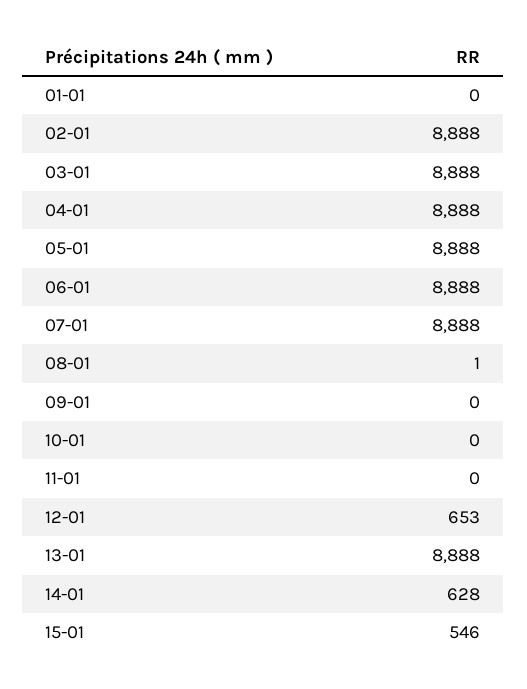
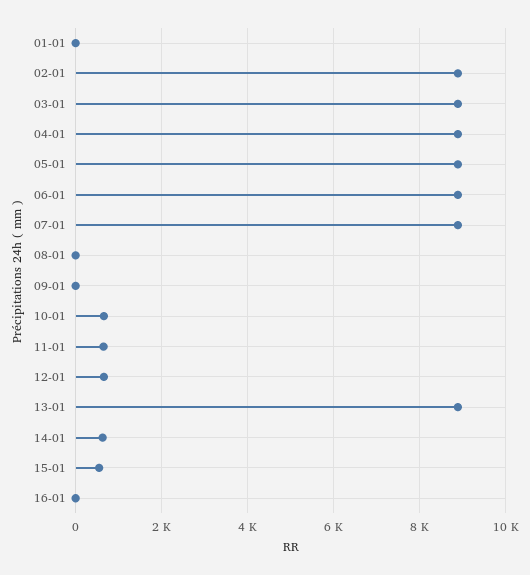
10-01: 0 -> 600
11-01: 0 -> 600
16-01: none -> 0

